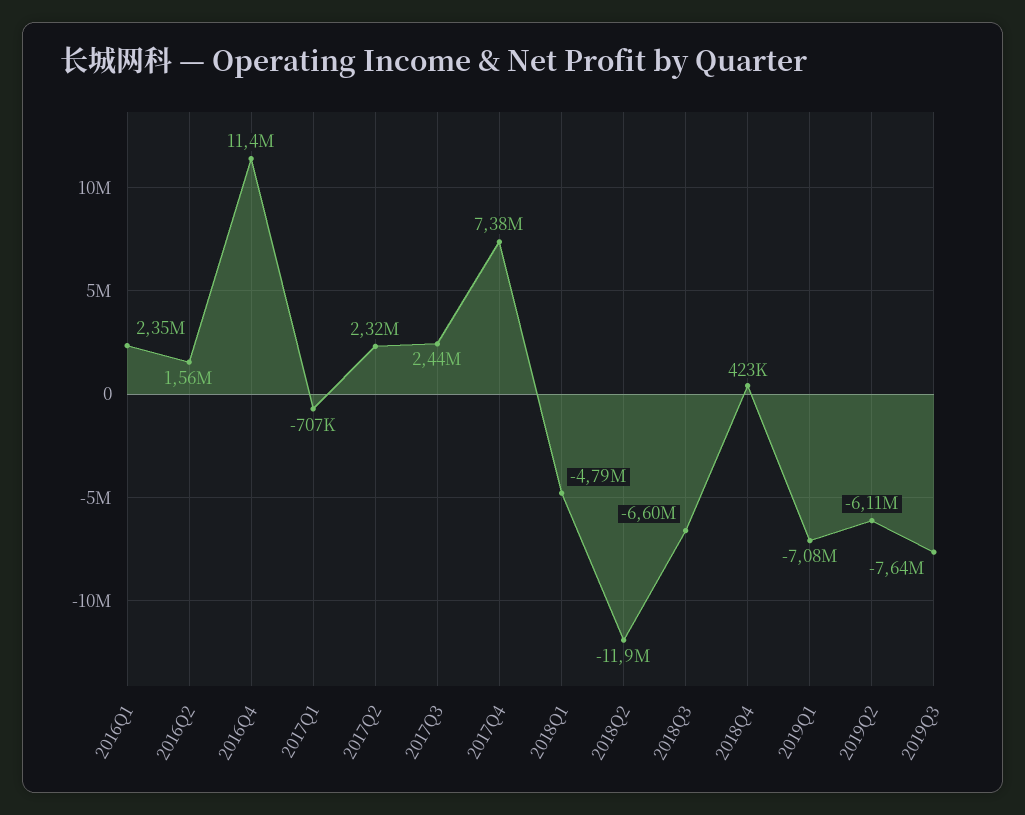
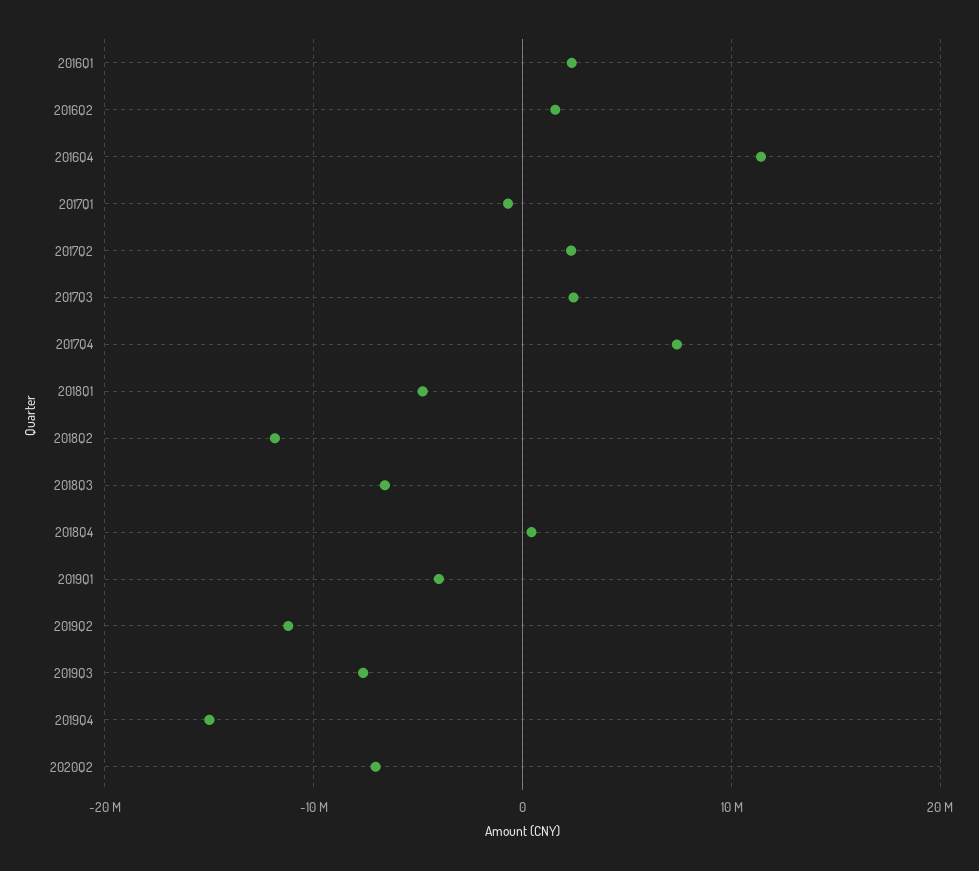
2019Q1: -7080000 -> -4000000
2019Q2: -6110000 -> -11000000
2019Q4: none -> -15000000
2020Q2: none -> -7000000

